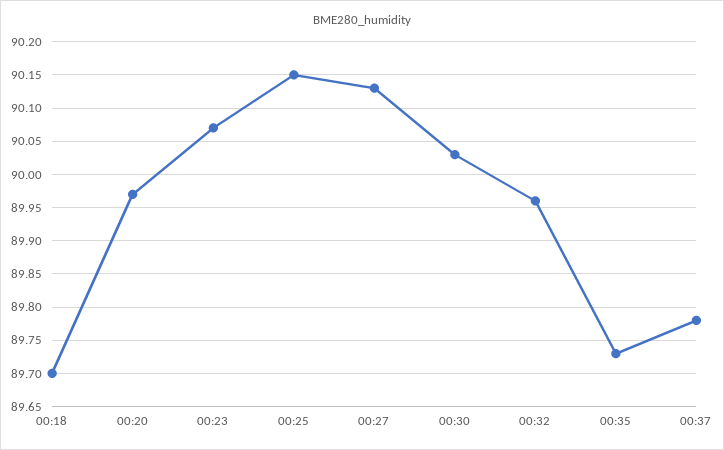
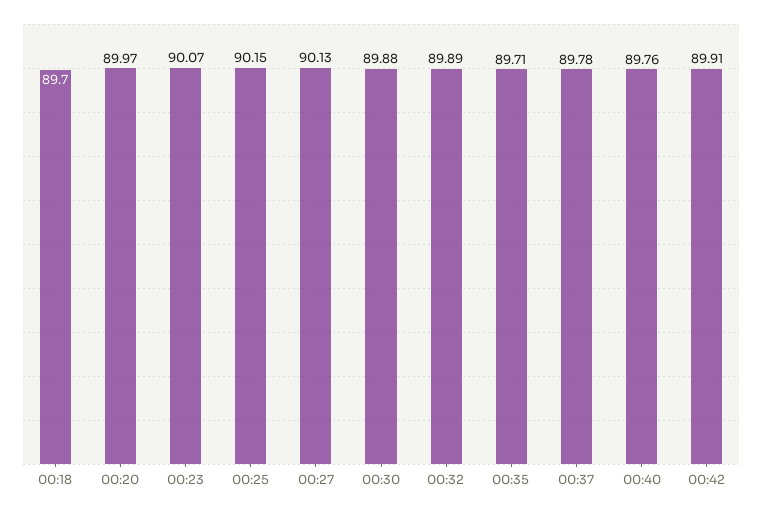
00:30: 90.03 -> 89.88
00:32: 89.96 -> 89.89
00:35: 89.73 -> 89.71
00:40: none -> 89.76
00:42: none -> 89.91

